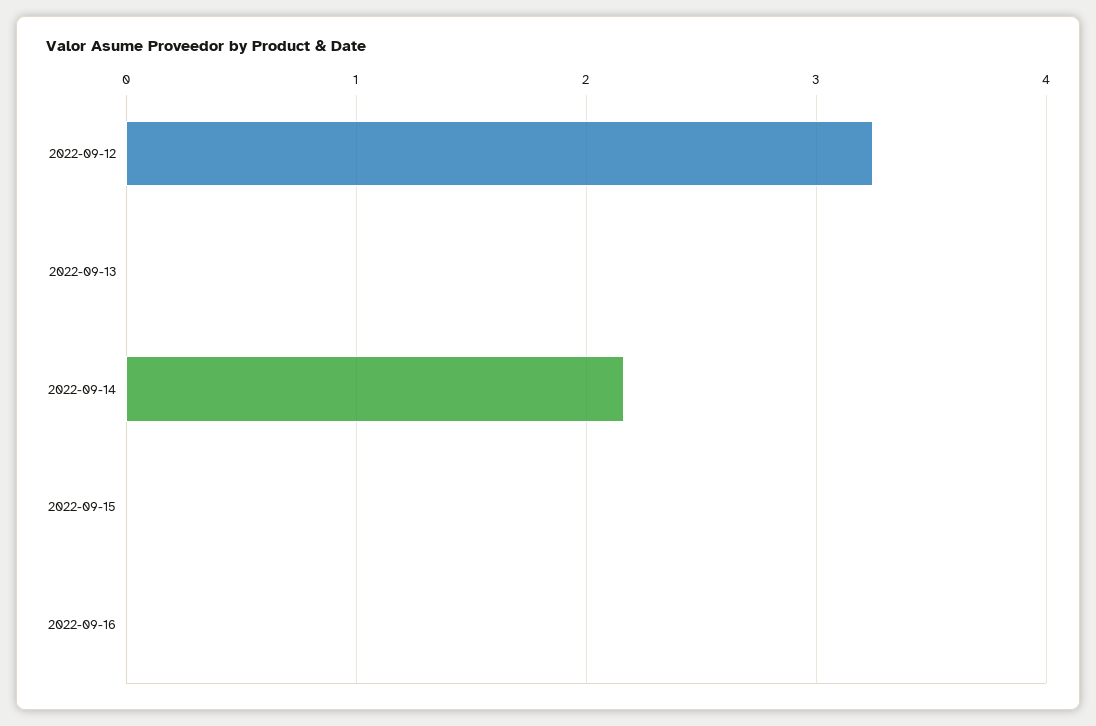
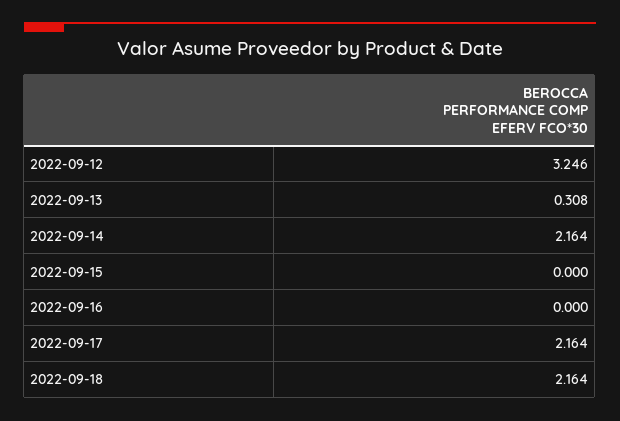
2022-09-13: 0 -> 0.308
2022-09-17: none -> 2.164
2022-09-18: none -> 2.164

